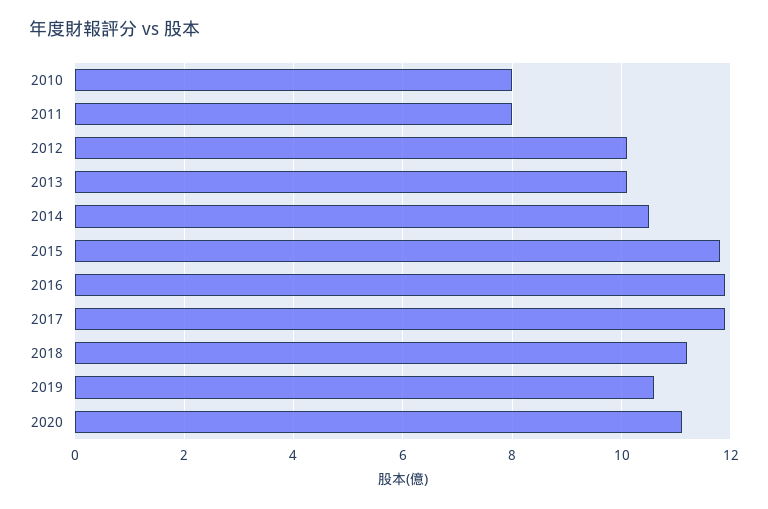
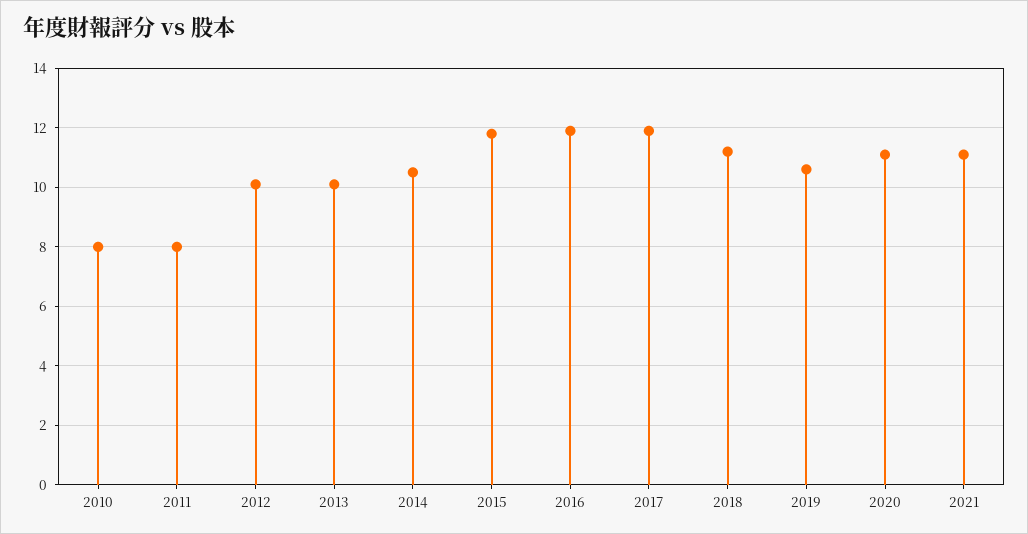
2021: none -> 11

